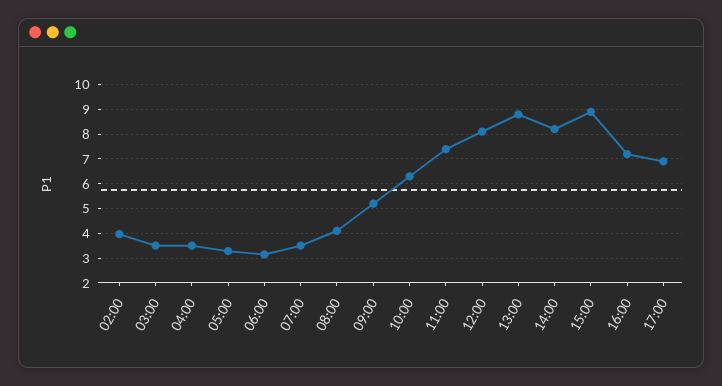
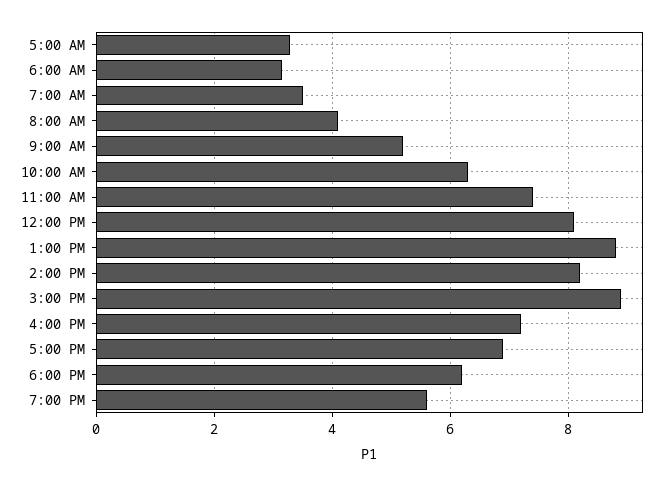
02:00: 4 -> none
03:00: 3.5 -> none
04:00: 3.5 -> none
6:00 PM: none -> 6.2
7:00 PM: none -> 5.6

